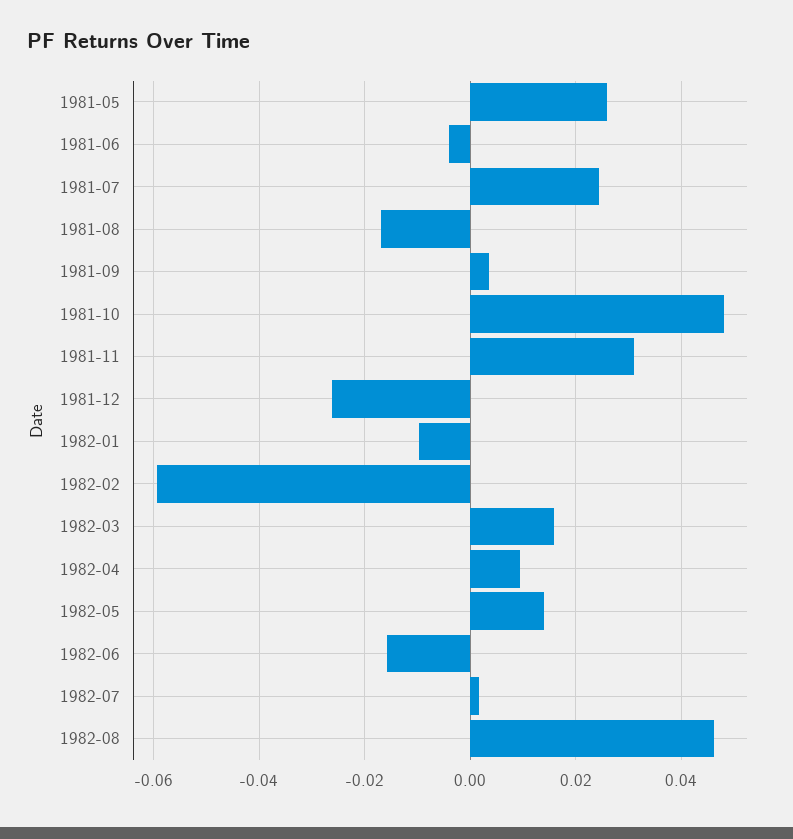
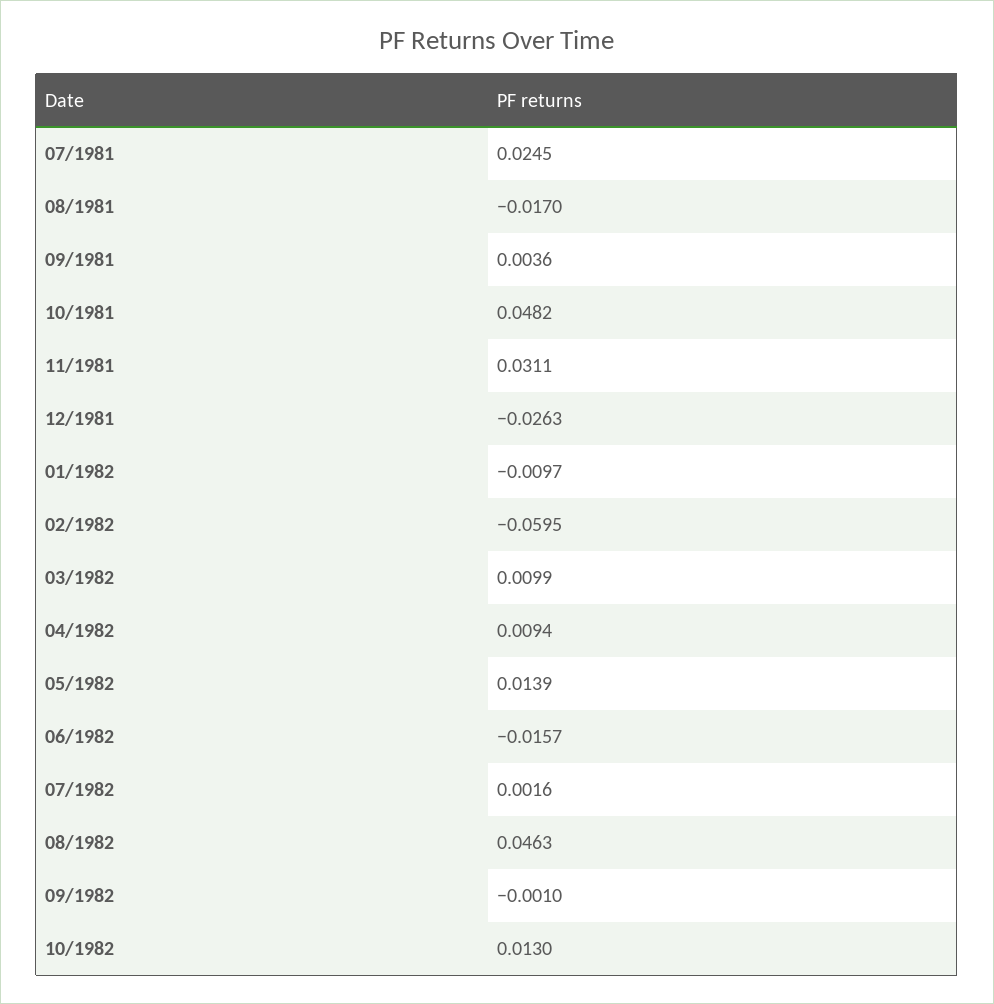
1981-05: 0.026 -> none
1981-06: -0.004 -> none
1982-03: 0.016 -> 0.0099
09/1982: none -> -0.001
10/1982: none -> 0.013

